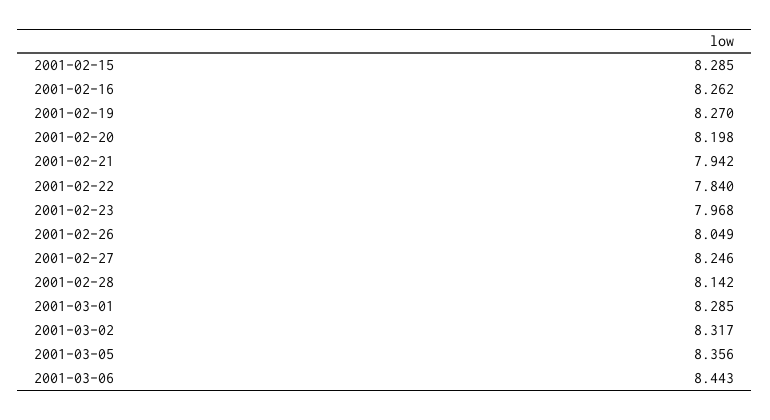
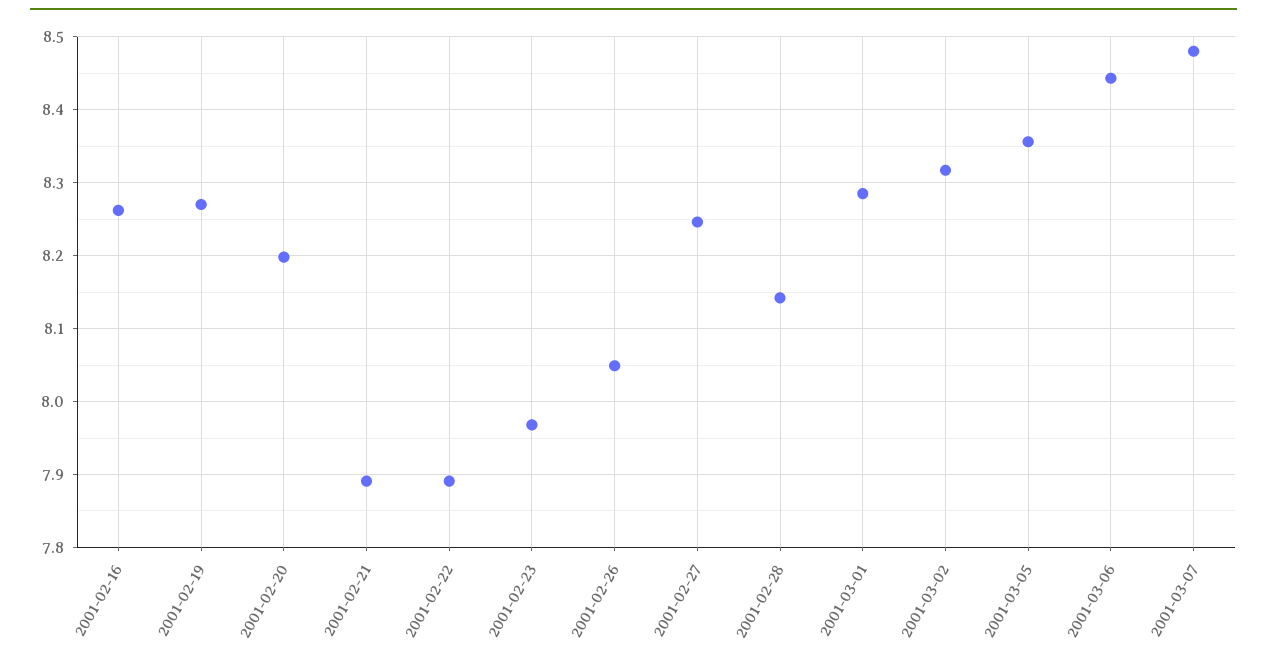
2001-02-15: 8.285 -> none
2001-02-21: 7.942 -> 7.89
2001-02-22: 7.84 -> 7.89
2001-03-07: none -> 8.48

